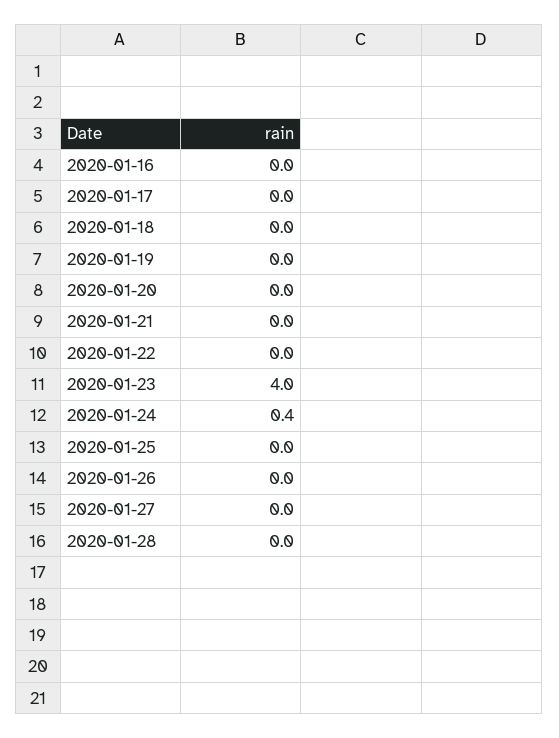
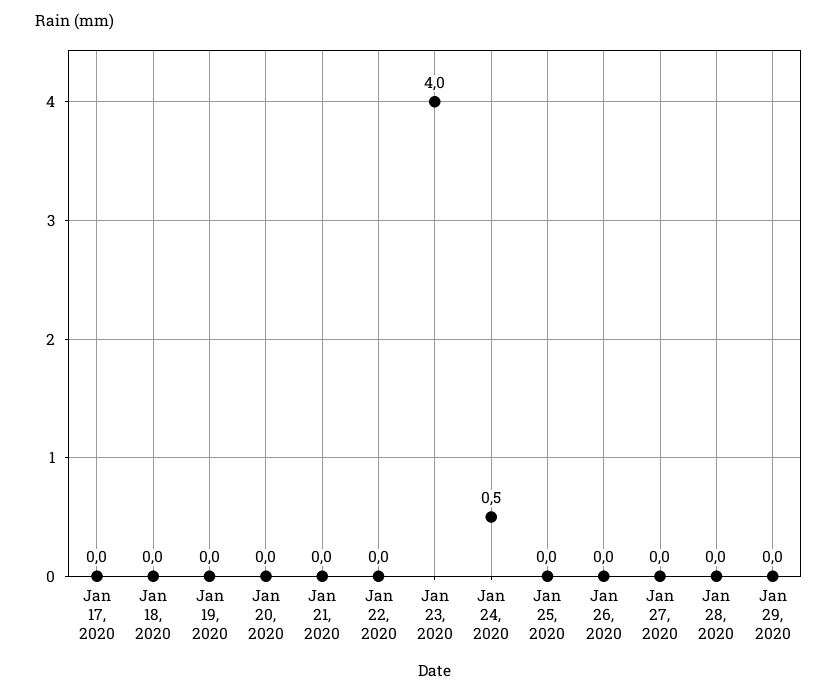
2020-01-16: 0 -> none
2020-01-24: 0.4 -> 0.5
Jan 29, 2020: none -> 0

